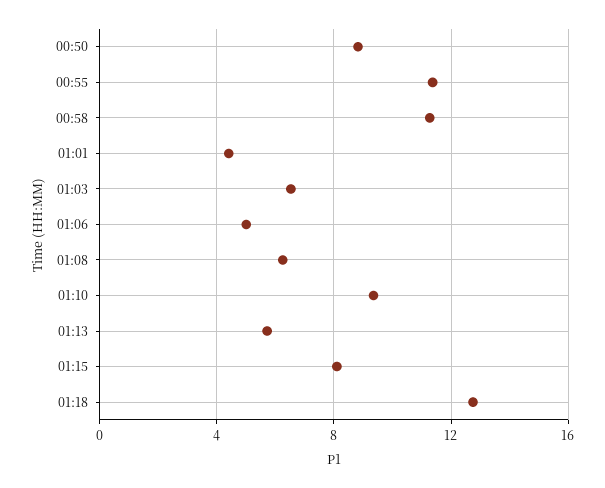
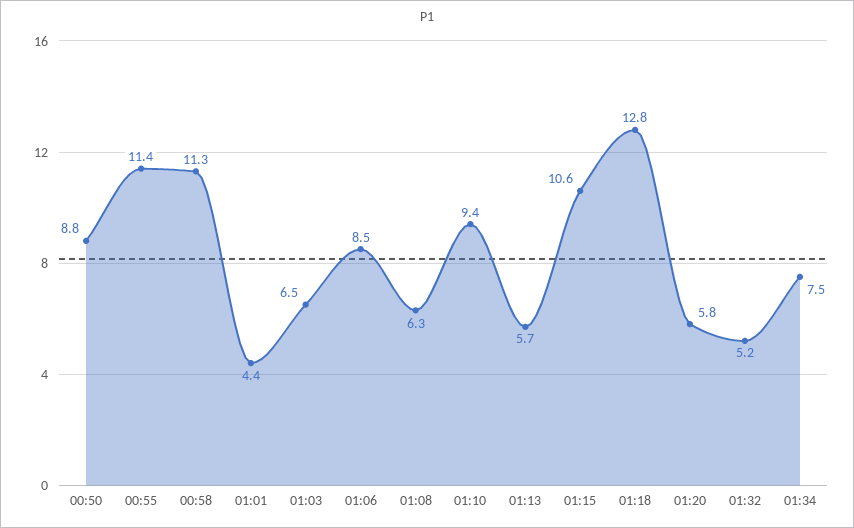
01:06: 5 -> 8.5
01:15: 8 -> 10.6
01:20: none -> 5.8
01:32: none -> 5.2
01:34: none -> 7.5

